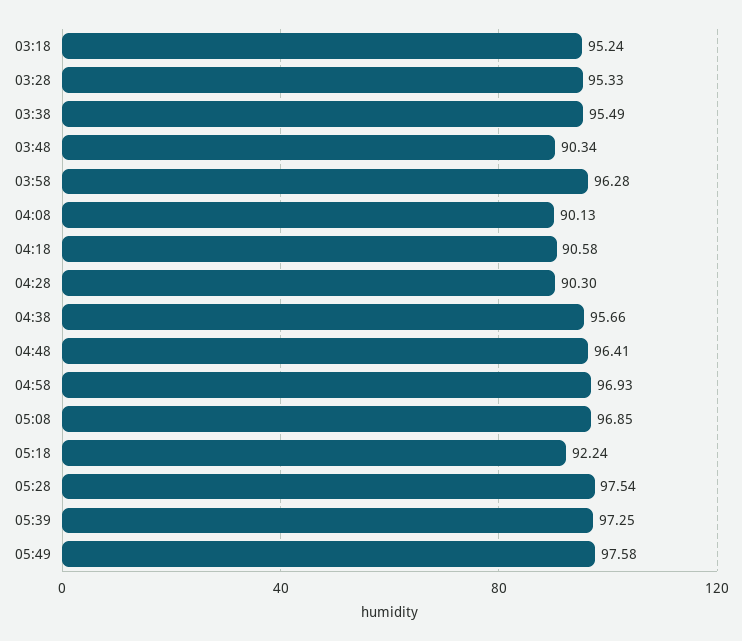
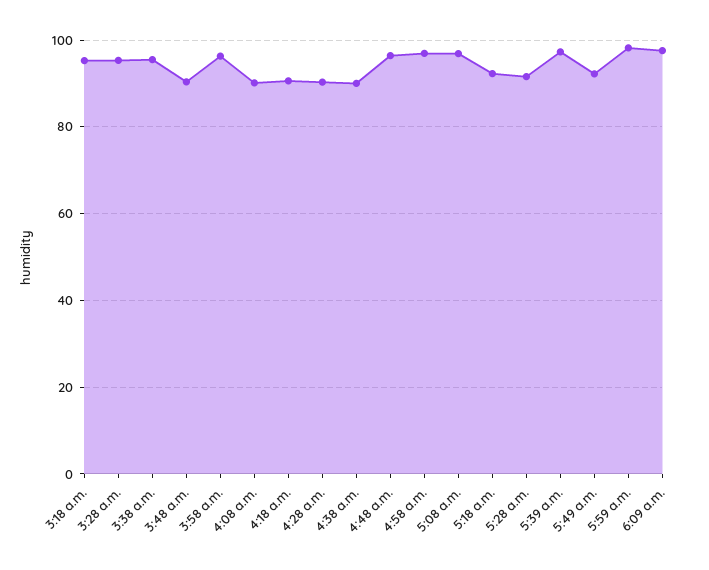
04:38: 95.66 -> 90
05:28: 97.54 -> 92
05:49: 97.58 -> 92
5:59 a.m.: none -> 98
6:09 a.m.: none -> 98

